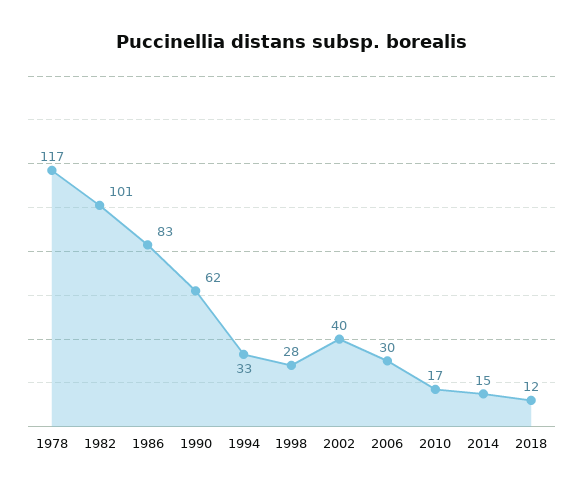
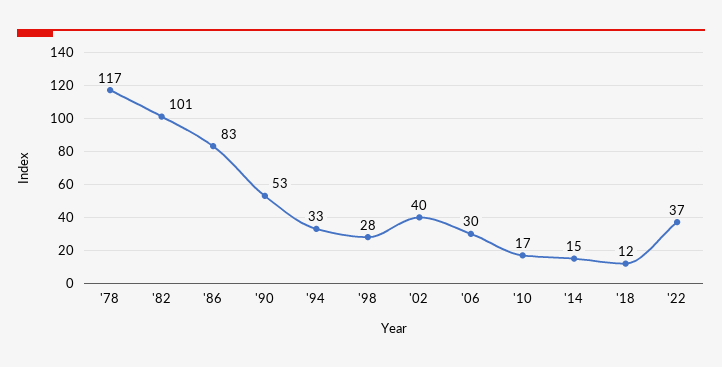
1990: 62 -> 53
'22: none -> 37

